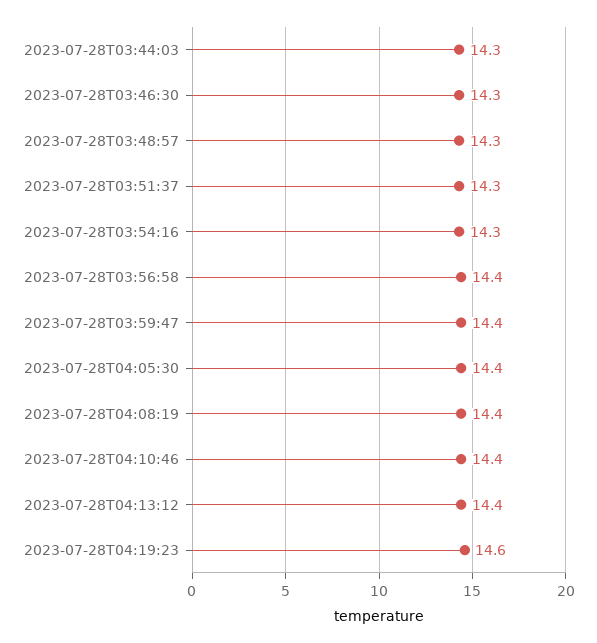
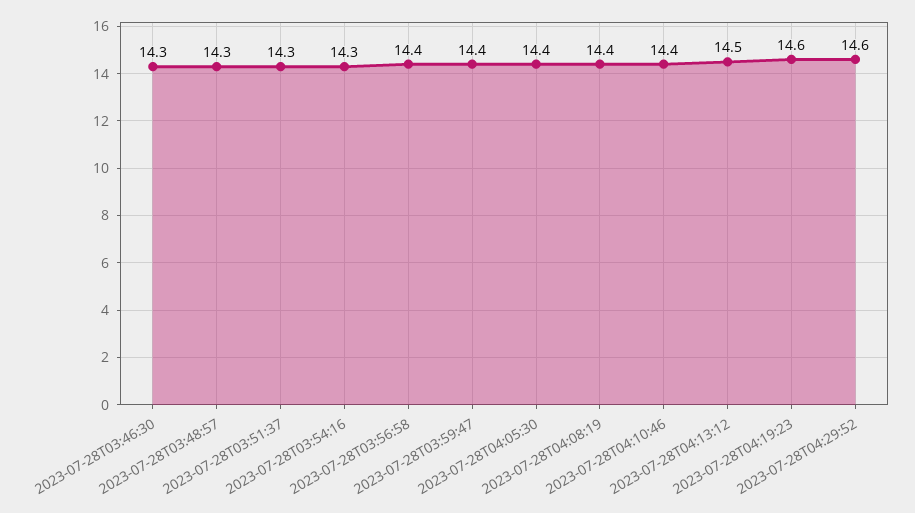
2023-07-28T03:44:03: 14.3 -> none
2023-07-28T04:13:12: 14.4 -> 14.5
2023-07-28T04:29:52: none -> 14.6

